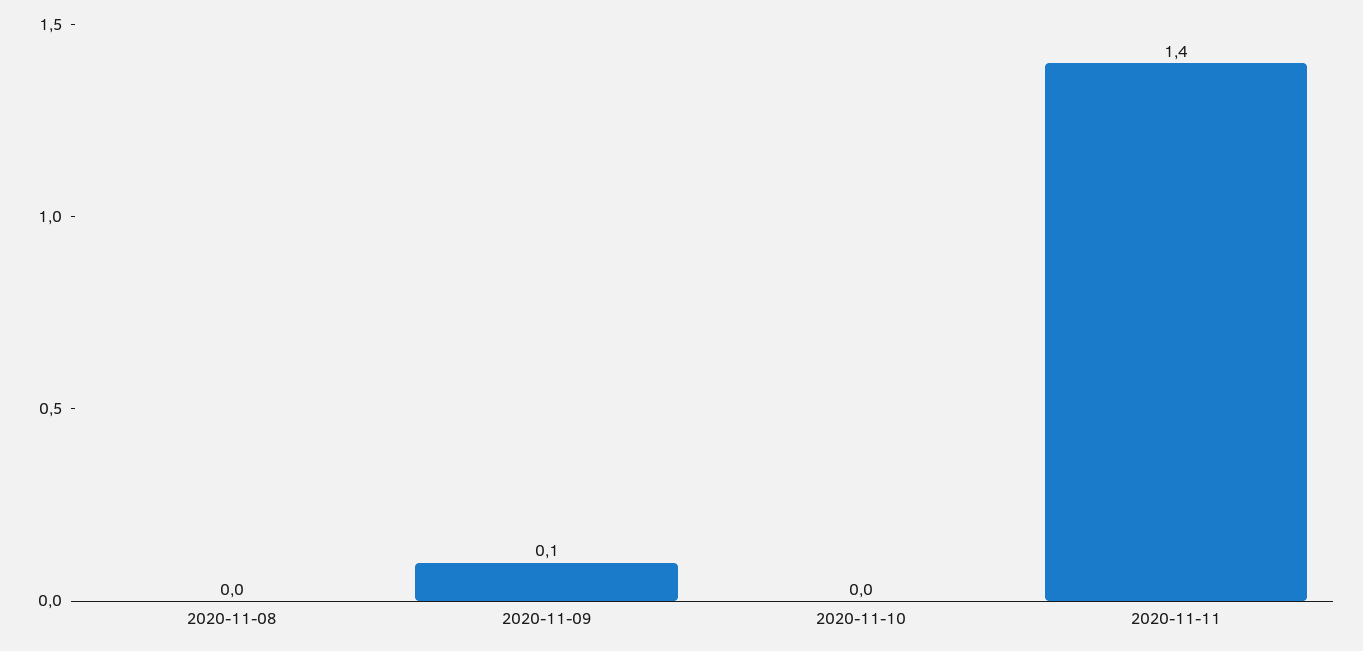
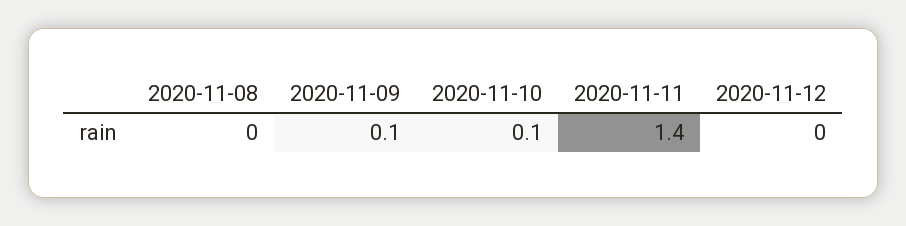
2020-11-10: 0 -> 0.1
2020-11-12: none -> 0

